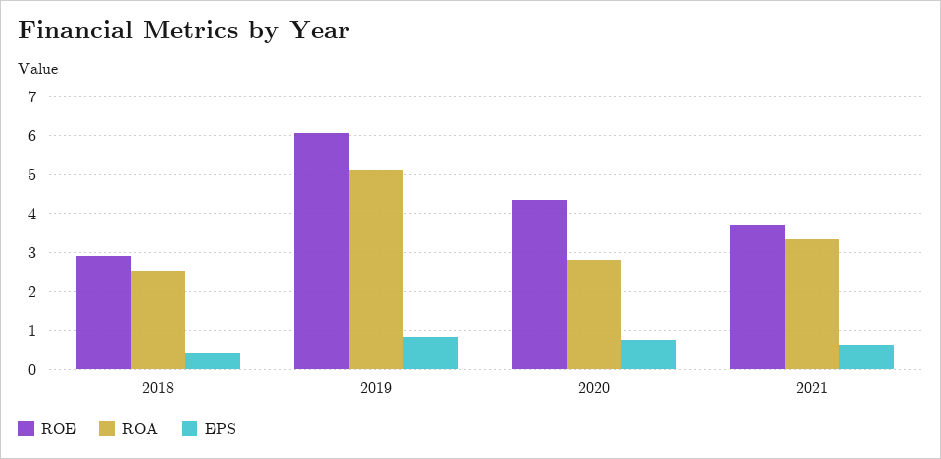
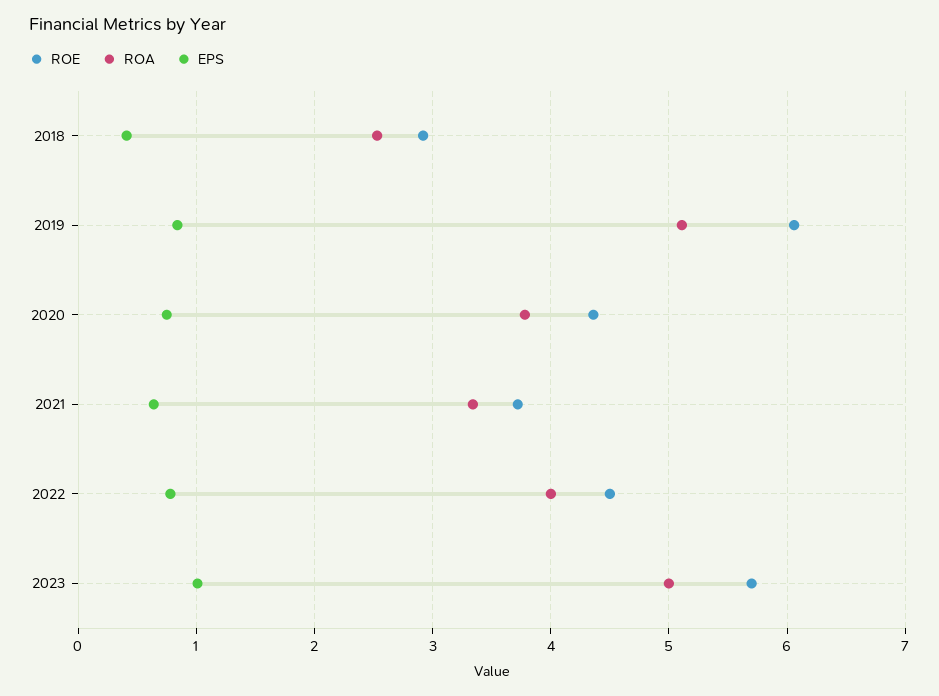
ROA, 2020: 2.8 -> 3.8
ROE, 2022: none -> 4.5
ROA, 2022: none -> 4
EPS, 2022: none -> 0.8
ROE, 2023: none -> 5.7
ROA, 2023: none -> 5
EPS, 2023: none -> 1

